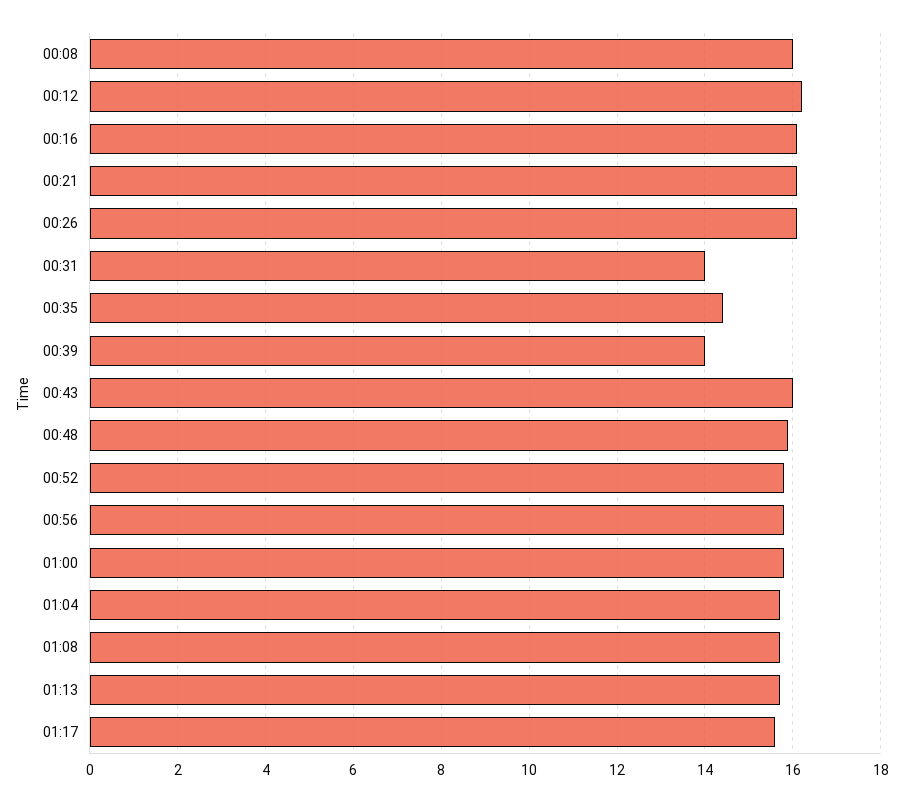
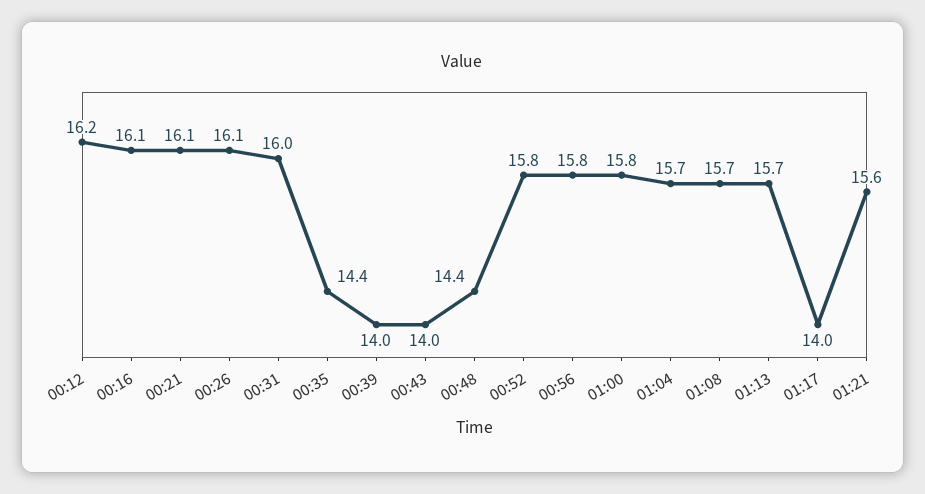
00:08: 16 -> none
00:31: 14 -> 16
00:43: 16 -> 14
00:48: 16 -> 14.4
01:17: 15.5 -> 14
01:21: none -> 15.6

